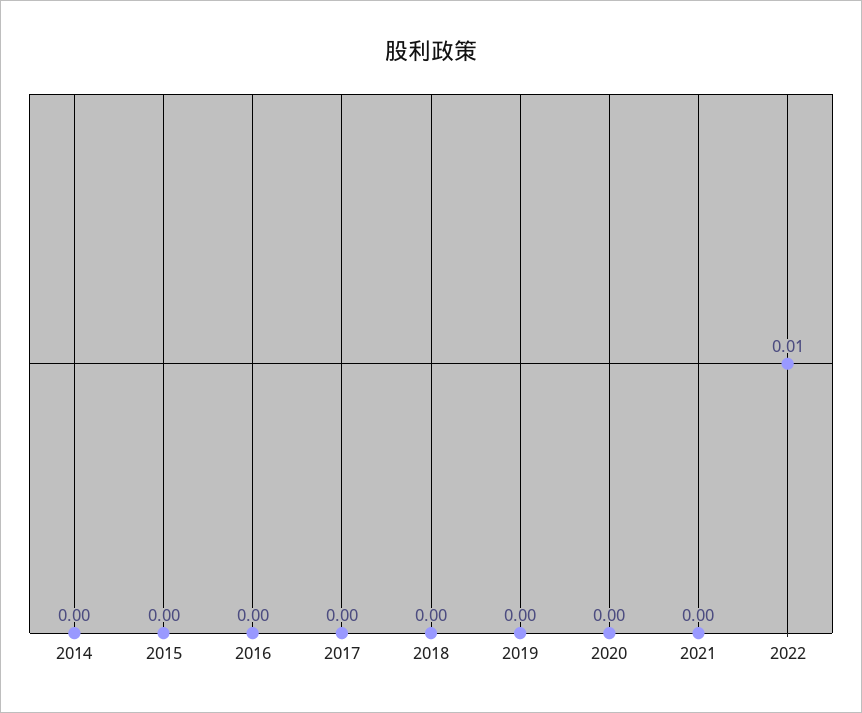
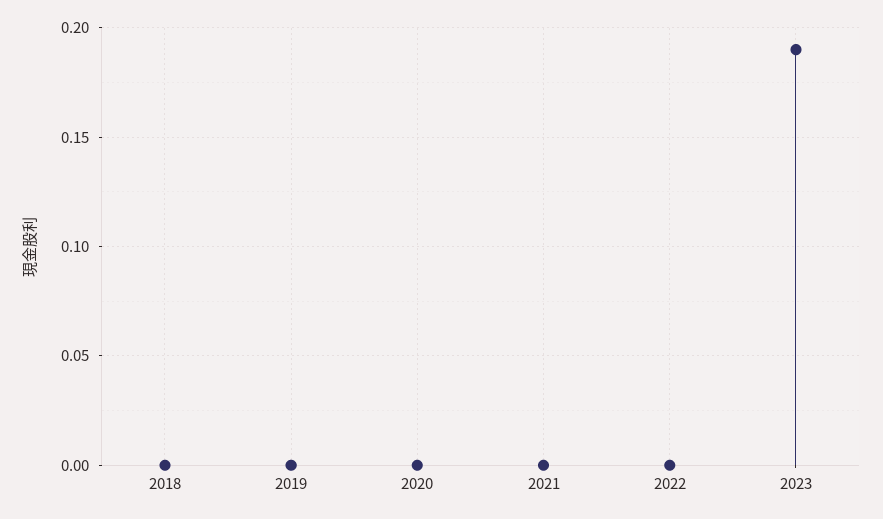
2014: 0 -> none
2015: 0 -> none
2016: 0 -> none
2017: 0 -> none
2022: 0.01 -> 0
2023: none -> 0.19

